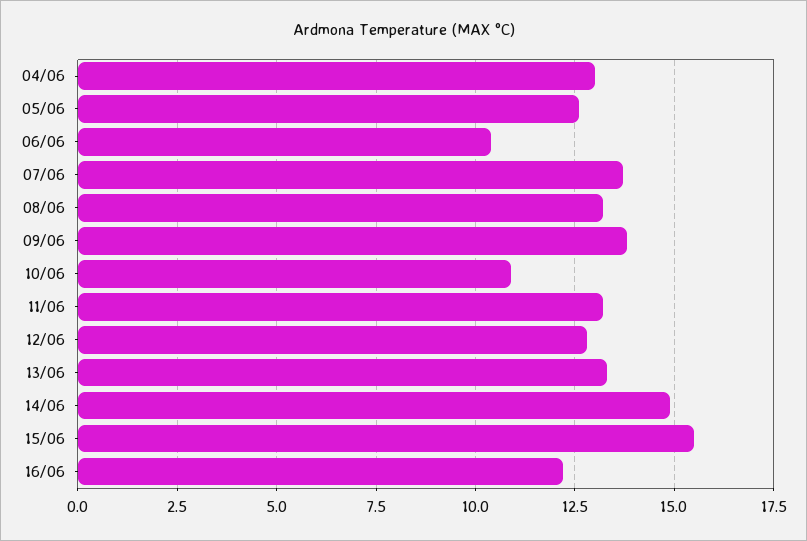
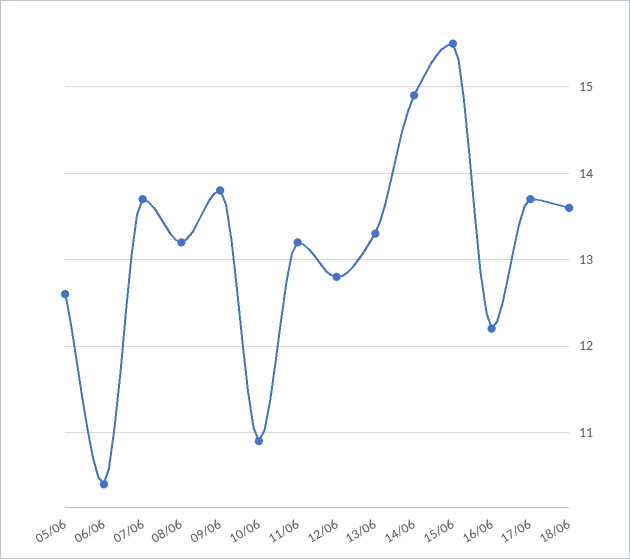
04/06: 13 -> none
17/06: none -> 13.7
18/06: none -> 13.6

